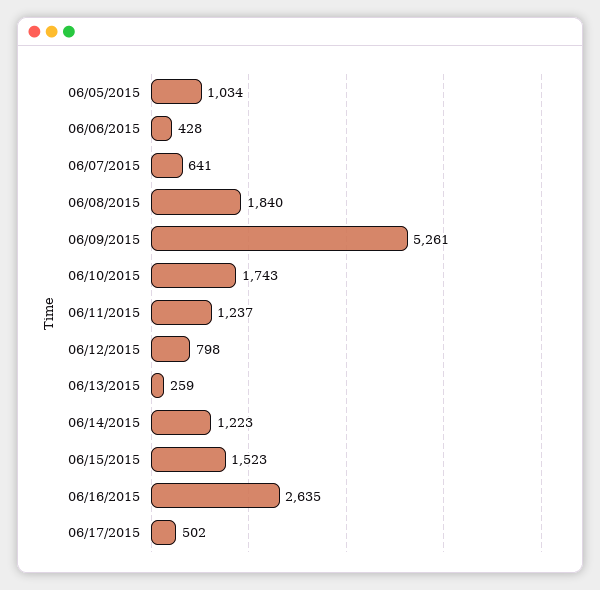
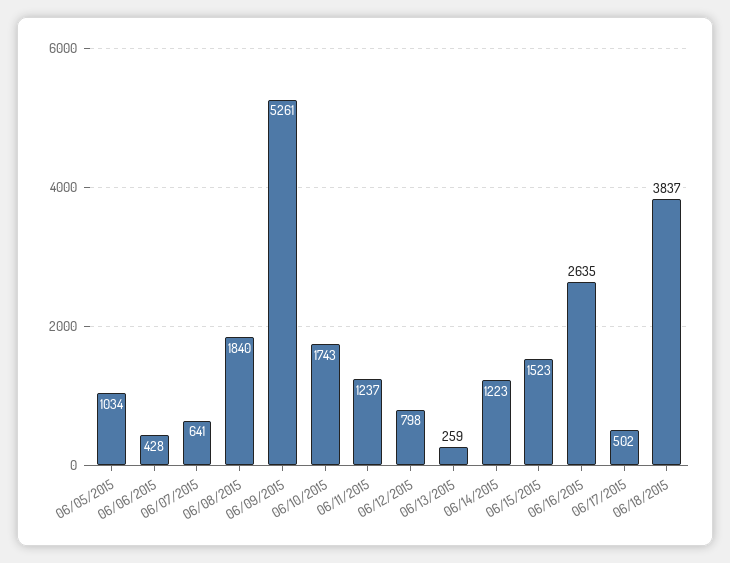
06/18/2015: none -> 3837

